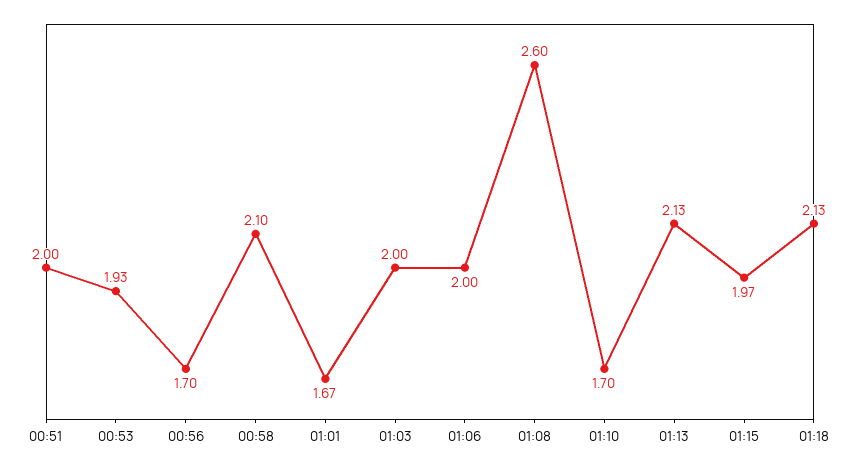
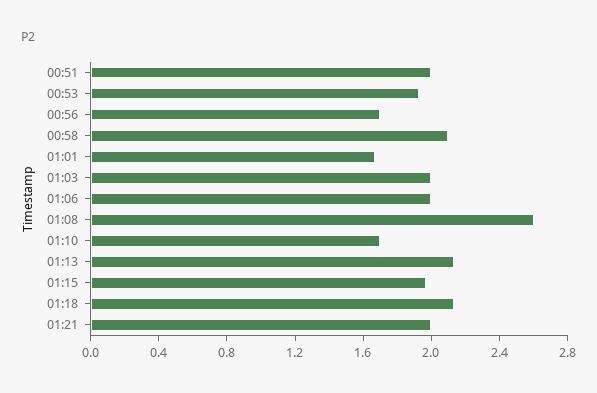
01:21: none -> 2

